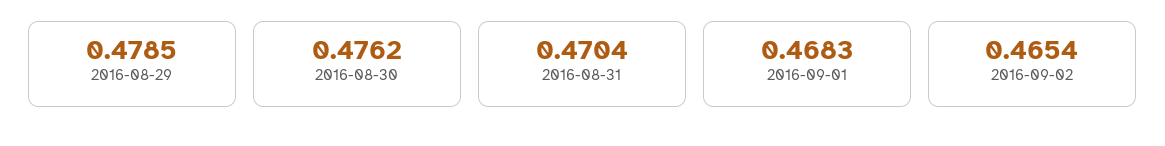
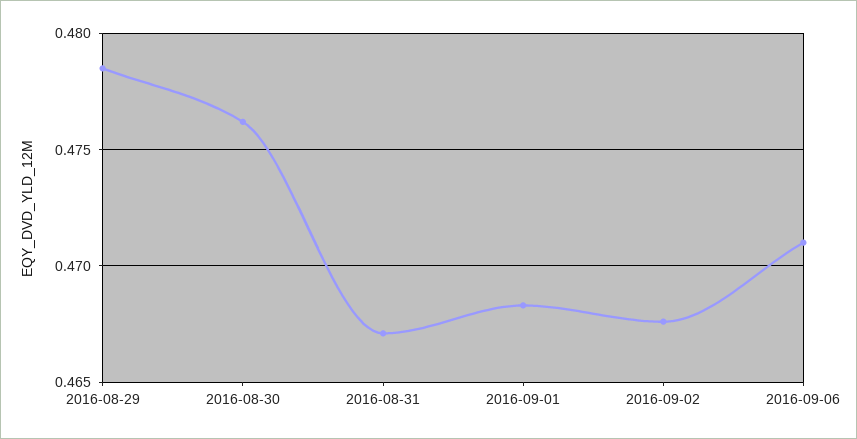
2016-08-31: 0.4704 -> 0.467
2016-09-02: 0.4654 -> 0.4675
2016-09-06: none -> 0.471

